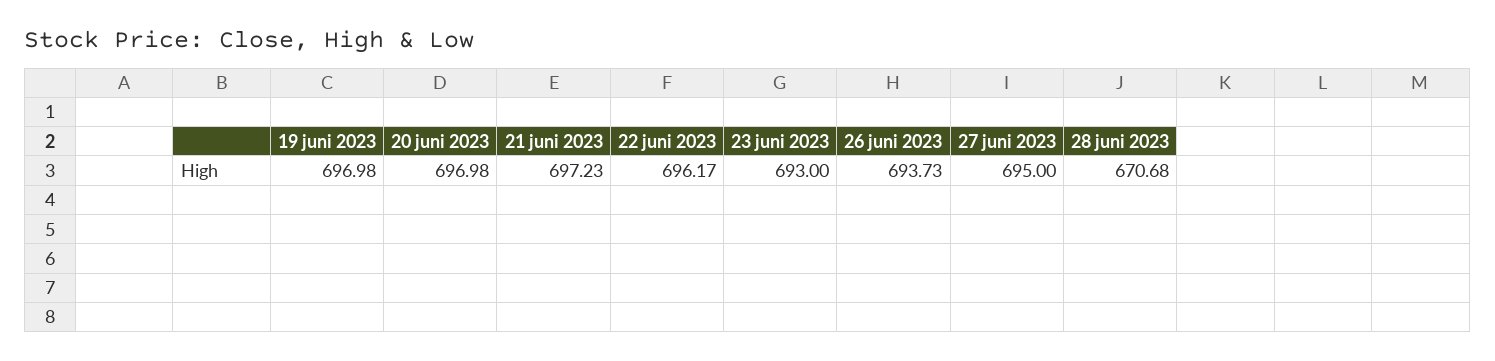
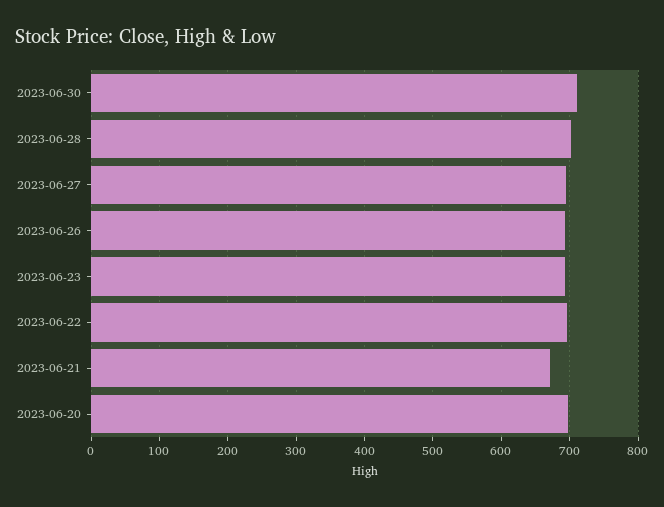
19 juni 2023: 696.98 -> none
21 juni 2023: 697.23 -> 670
28 juni 2023: 670.68 -> 700
2023-06-30: none -> 710

